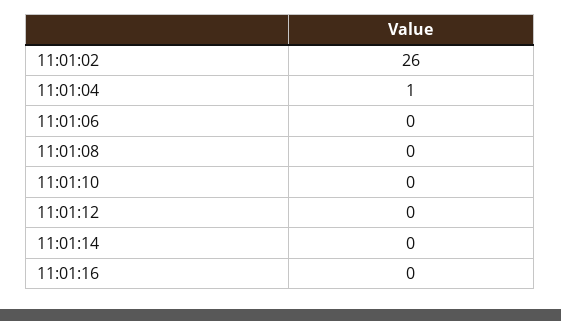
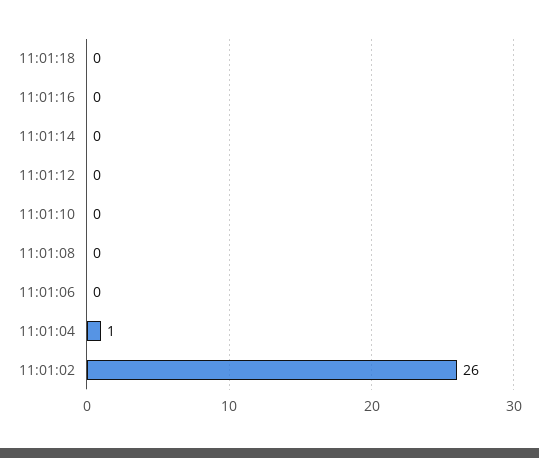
11:01:18: none -> 0

